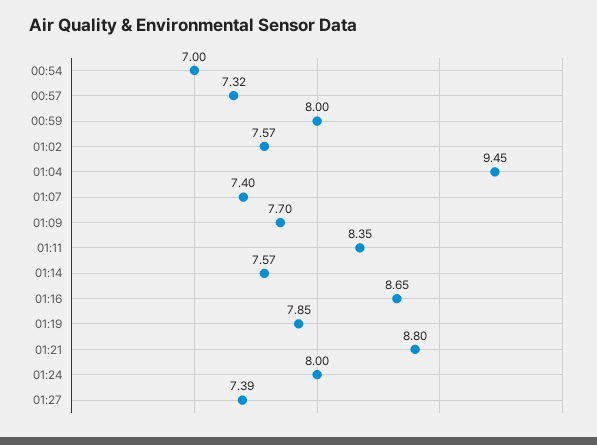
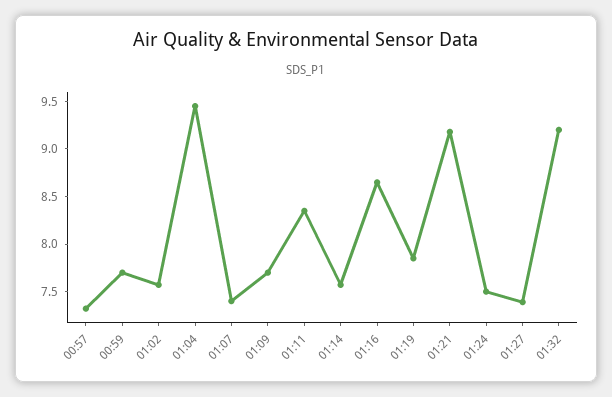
00:54: 7 -> none
00:59: 8 -> 7.7
01:21: 8.8 -> 9.2
01:24: 8 -> 7.5
01:32: none -> 9.2

